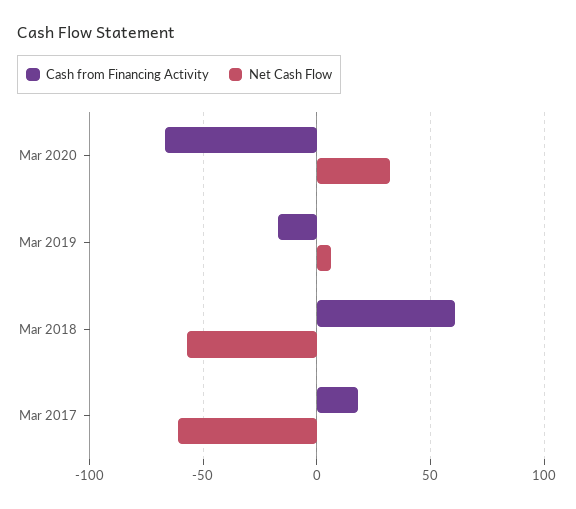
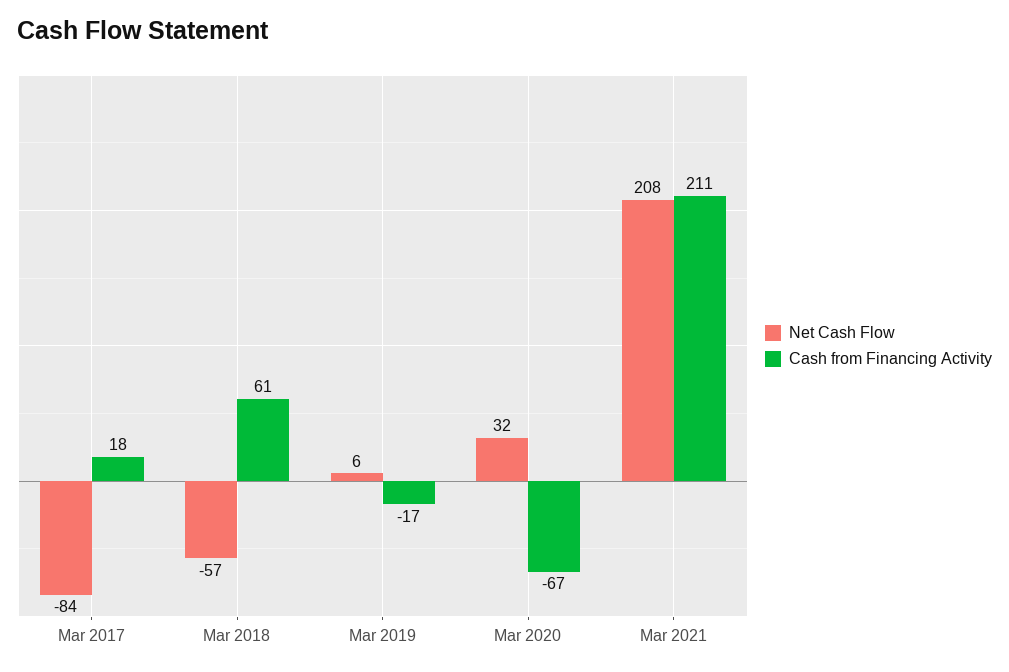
Net Cash Flow, Mar 2017: -60 -> -84
Net Cash Flow, Mar 2021: none -> 208
Cash from Financing Activity, Mar 2021: none -> 211

